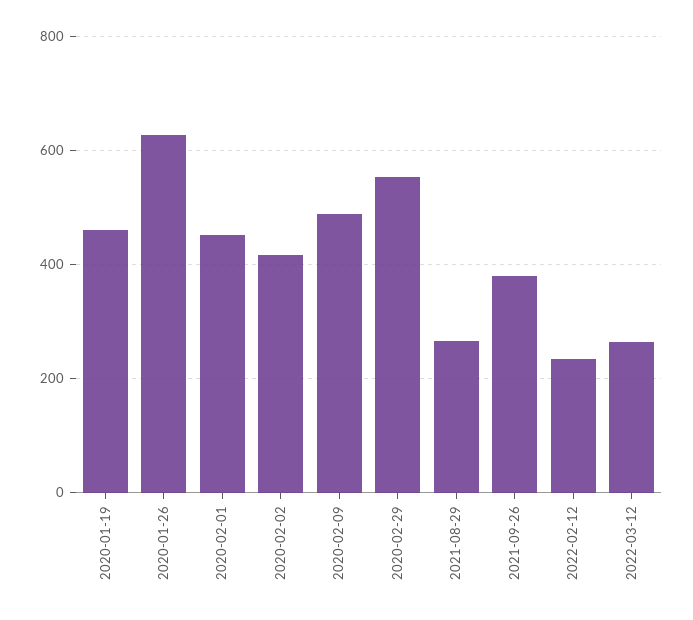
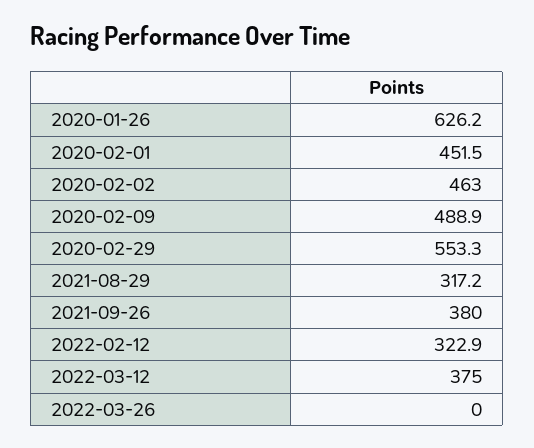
2020-01-19: 460 -> none
2020-02-02: 420 -> 463
2021-08-29: 260 -> 317.2
2022-02-12: 240 -> 322.9
2022-03-12: 260 -> 375
2022-03-26: none -> 0

